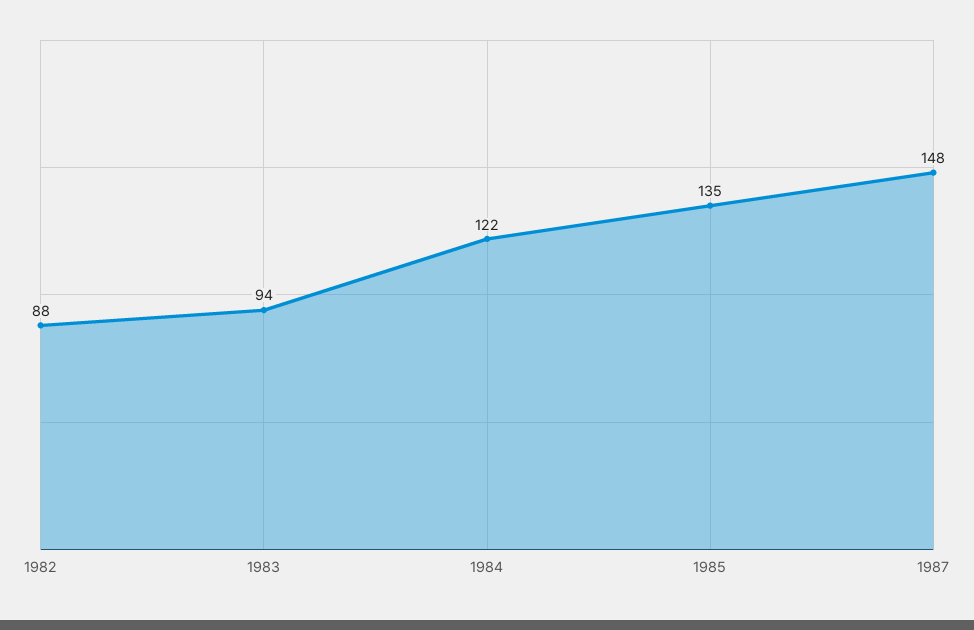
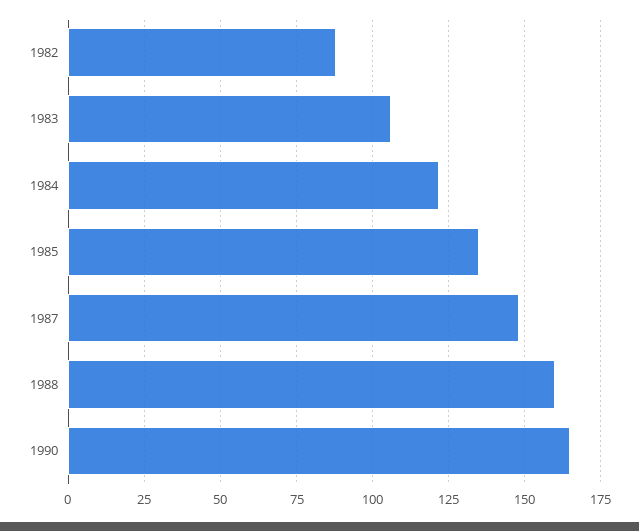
1983: 94 -> 105
1988: none -> 160
1990: none -> 165

